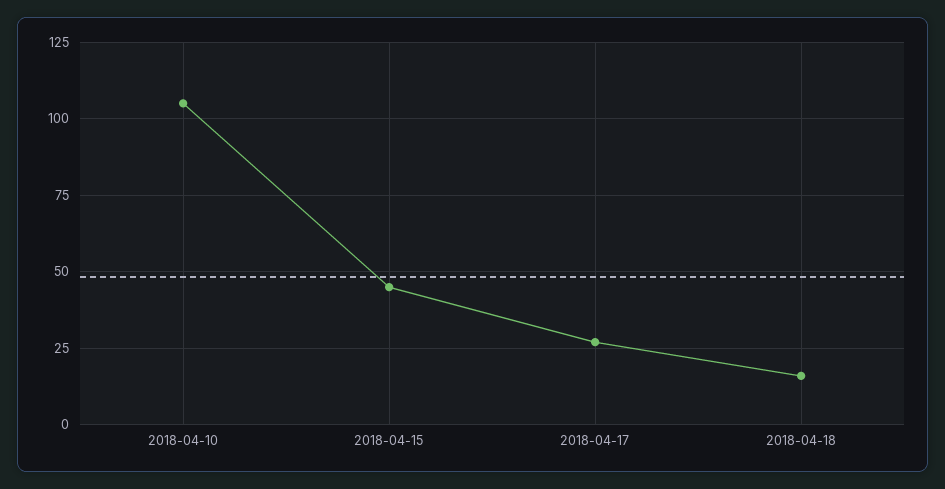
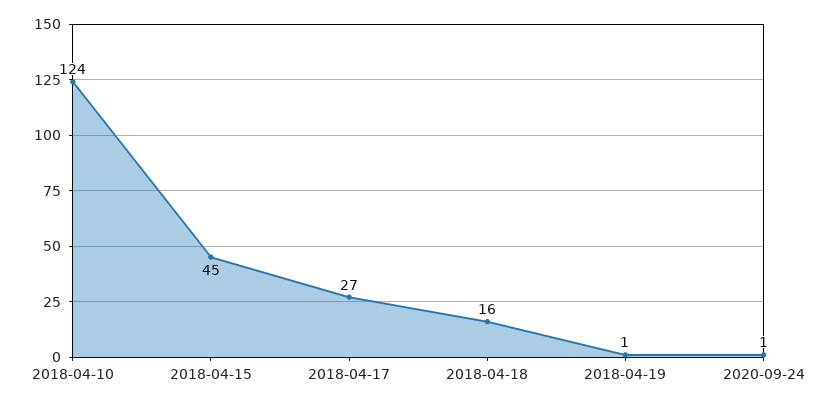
2018-04-10: 105 -> 124
2018-04-19: none -> 1
2020-09-24: none -> 1

